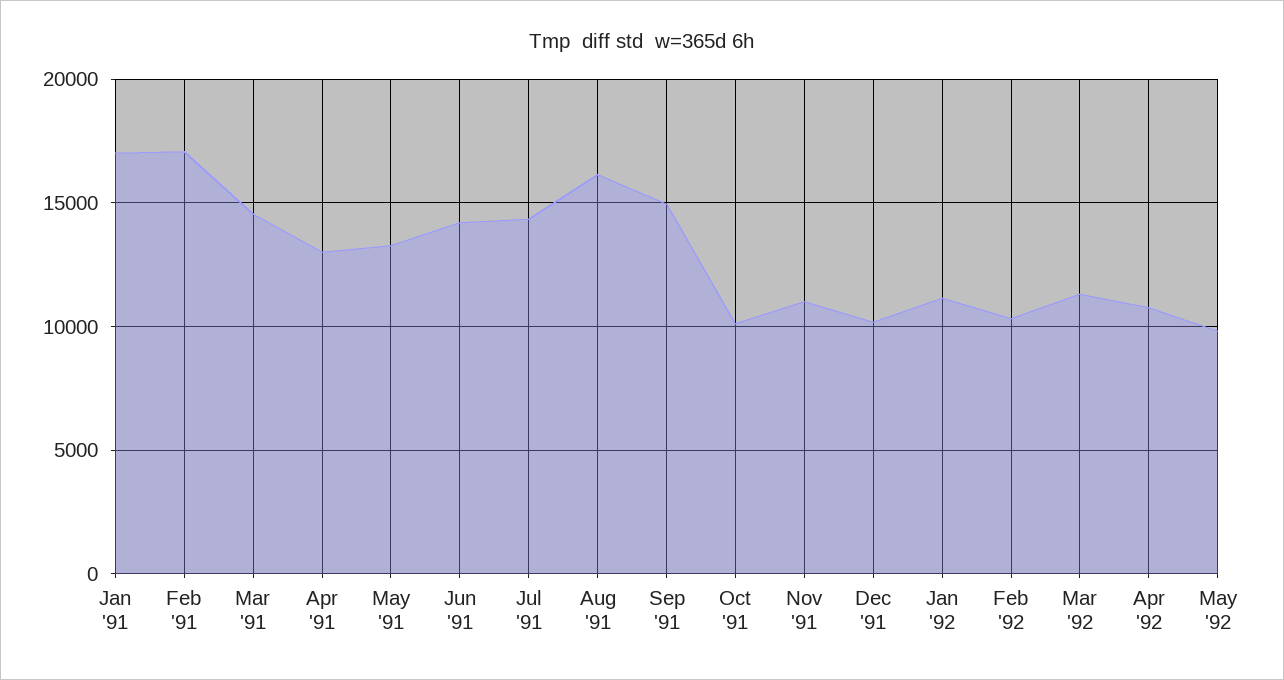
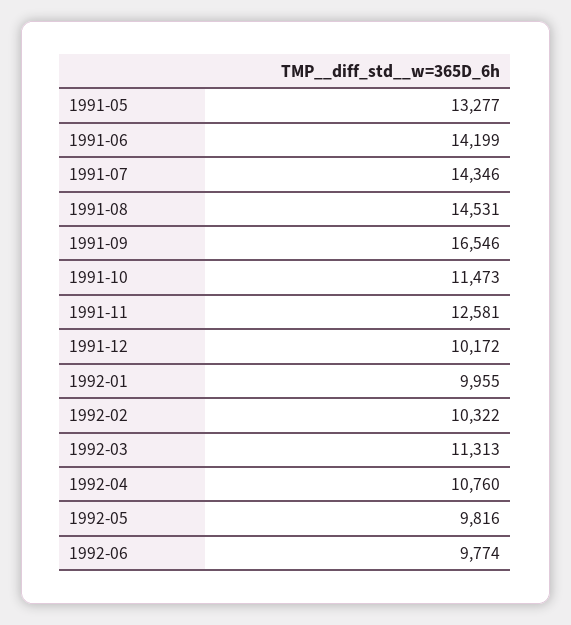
Jan '91: 17000 -> none
Feb '91: 17000 -> none
Mar '91: 14500 -> none
Apr '91: 13000 -> none
Aug '91: 16000 -> 14531
Sep '91: 15000 -> 16546
Oct '91: 10000 -> 11473
Nov '91: 11000 -> 12581
Jan '92: 11000 -> 9955
1992-06: none -> 9774

